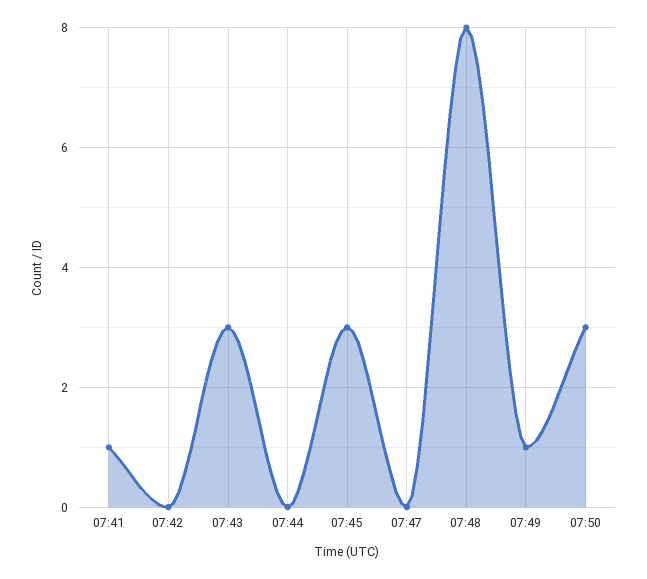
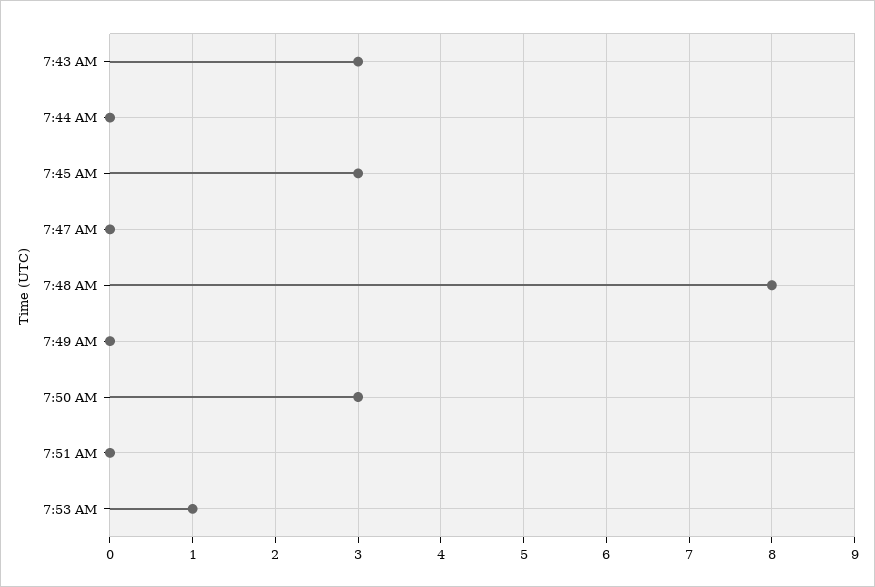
07:41: 1 -> none
07:42: 0 -> none
07:49: 1 -> 0
7:51 AM: none -> 0
7:53 AM: none -> 1

